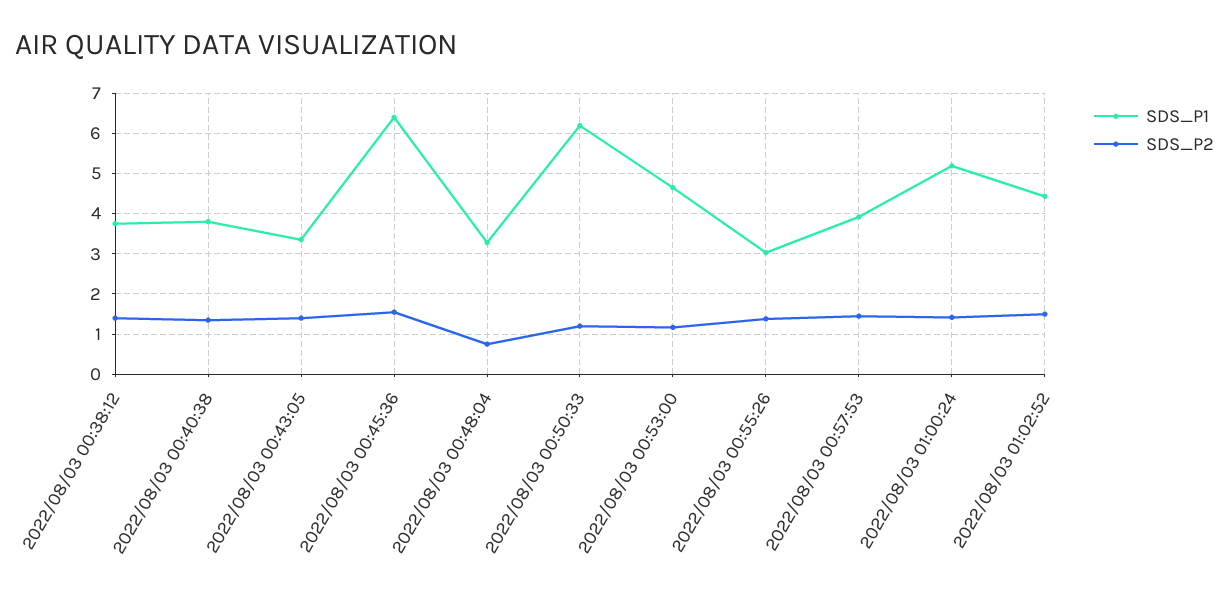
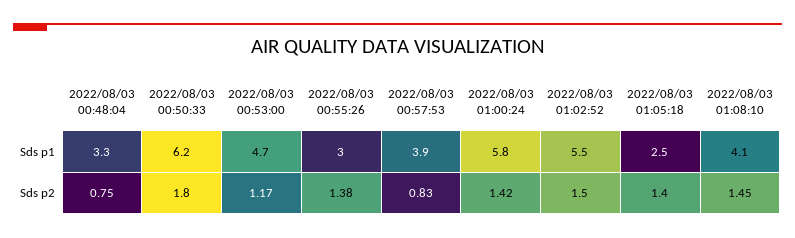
SDS_P1, 2022/08/03 00:38:12: 3.8 -> none
SDS_P2, 2022/08/03 00:38:12: 1.4 -> none
SDS_P1, 2022/08/03 00:40:38: 3.8 -> none
SDS_P2, 2022/08/03 00:40:38: 1.4 -> none
SDS_P1, 2022/08/03 00:43:05: 3.4 -> none
SDS_P2, 2022/08/03 00:43:05: 1.4 -> none
SDS_P1, 2022/08/03 00:45:36: 6.4 -> none
SDS_P2, 2022/08/03 00:45:36: 1.6 -> none
SDS_P2, 2022/08/03 00:50:33: 1.2 -> 1.8
SDS_P2, 2022/08/03 00:57:53: 1.4 -> 0.83
SDS_P1, 2022/08/03 01:00:24: 5.2 -> 5.8
SDS_P1, 2022/08/03 01:02:52: 4.4 -> 5.5
SDS_P1, 2022/08/03 01:05:18: none -> 2.5
SDS_P1, 2022/08/03 01:08:10: none -> 4.1
SDS_P2, 2022/08/03 01:05:18: none -> 1.4
SDS_P2, 2022/08/03 01:08:10: none -> 1.45

